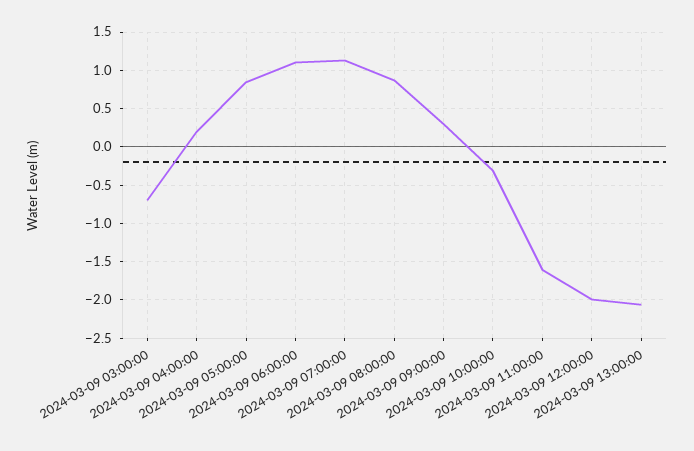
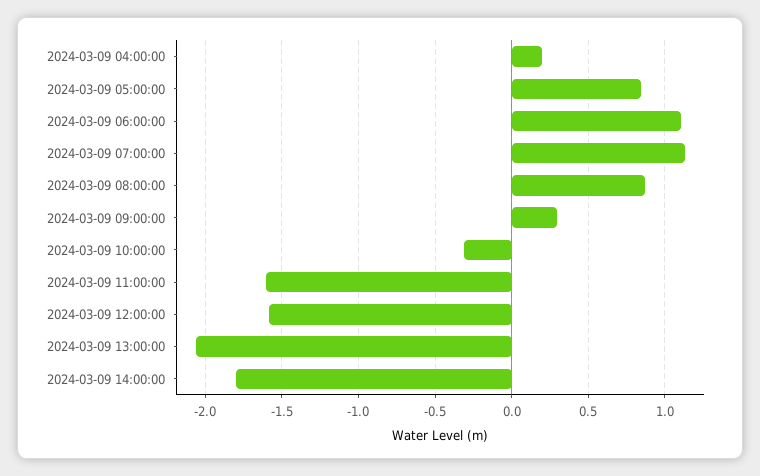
2024-03-09 03:00:00: -0.7 -> none
2024-03-09 12:00:00: -2 -> -1.6
2024-03-09 14:00:00: none -> -1.8

